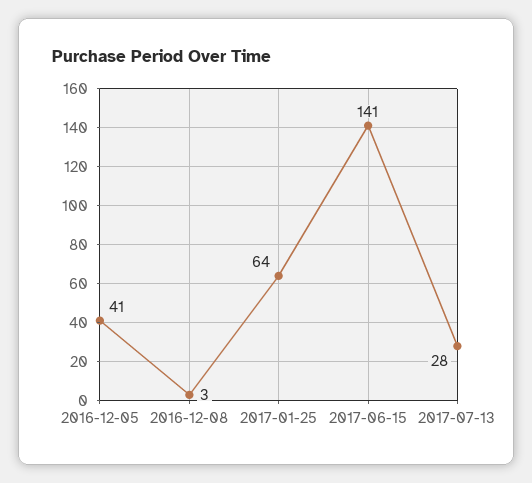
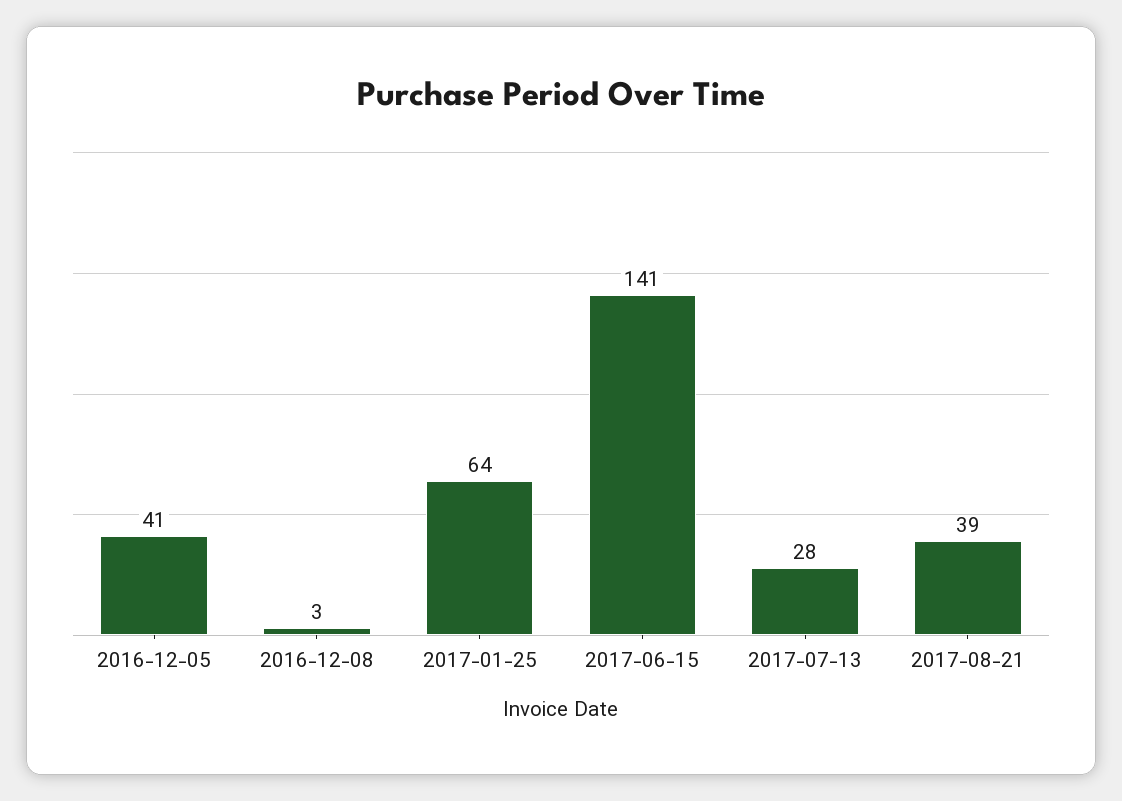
2017-08-21: none -> 39

